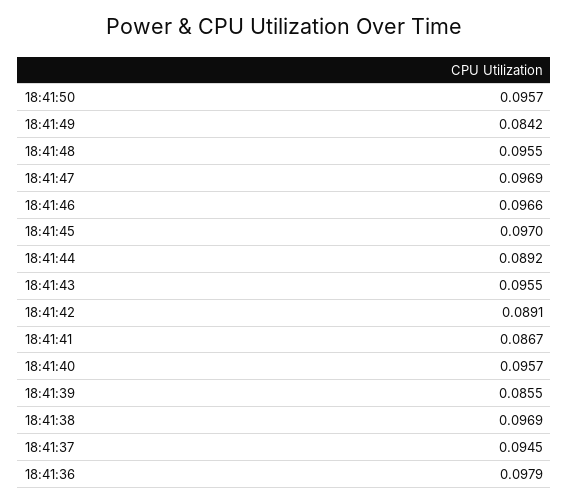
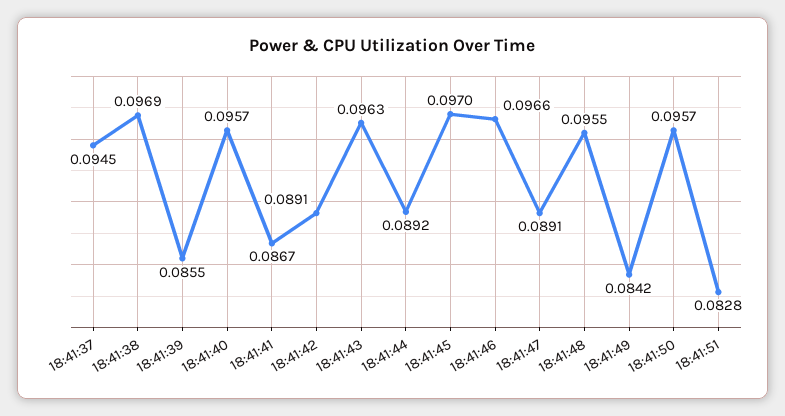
18:41:47: 0.0969 -> 0.0891
18:41:43: 0.0955 -> 0.0963
18:41:36: 0.0979 -> none
18:41:51: none -> 0.0828

